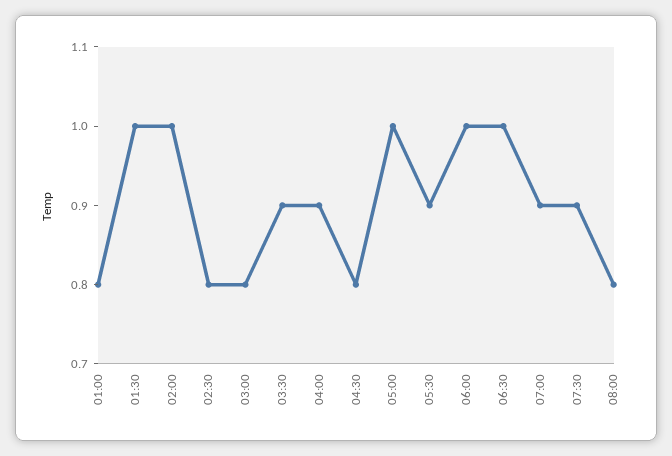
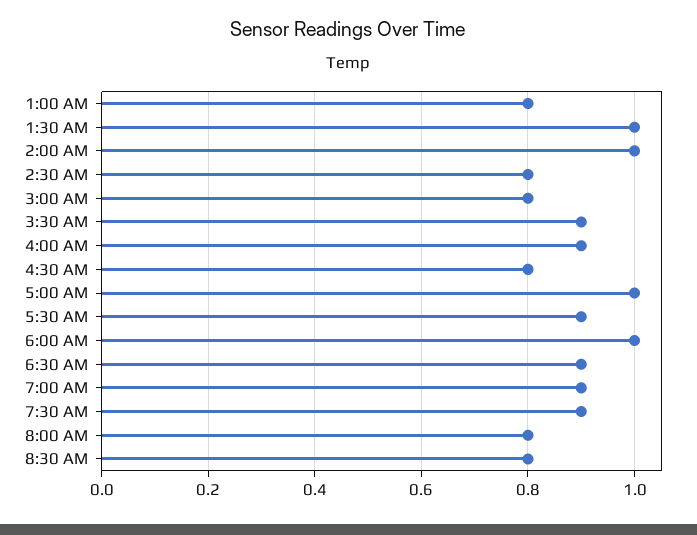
06:30: 1 -> 0.9
8:30 AM: none -> 0.8

